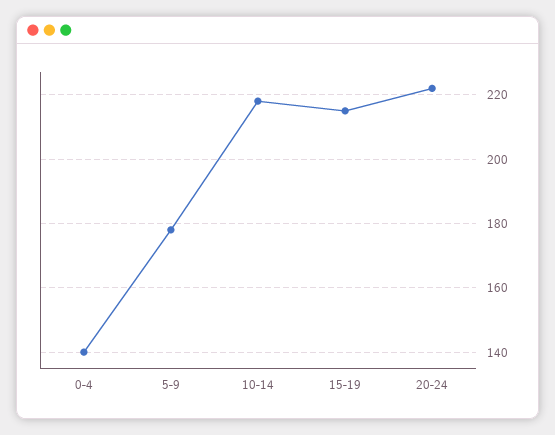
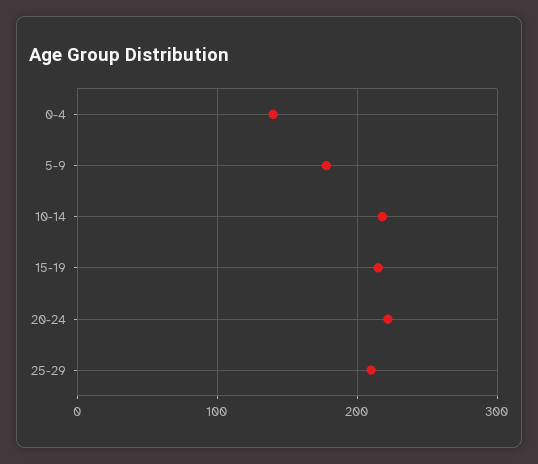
25-29: none -> 210

